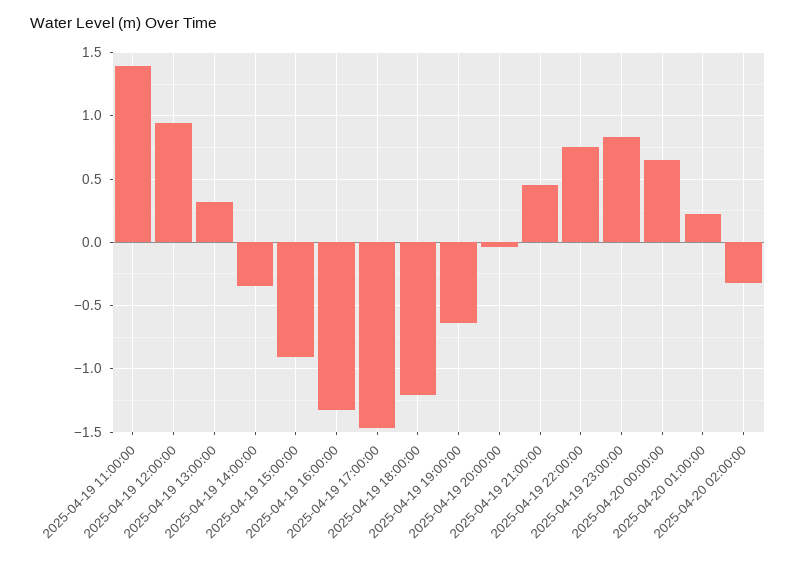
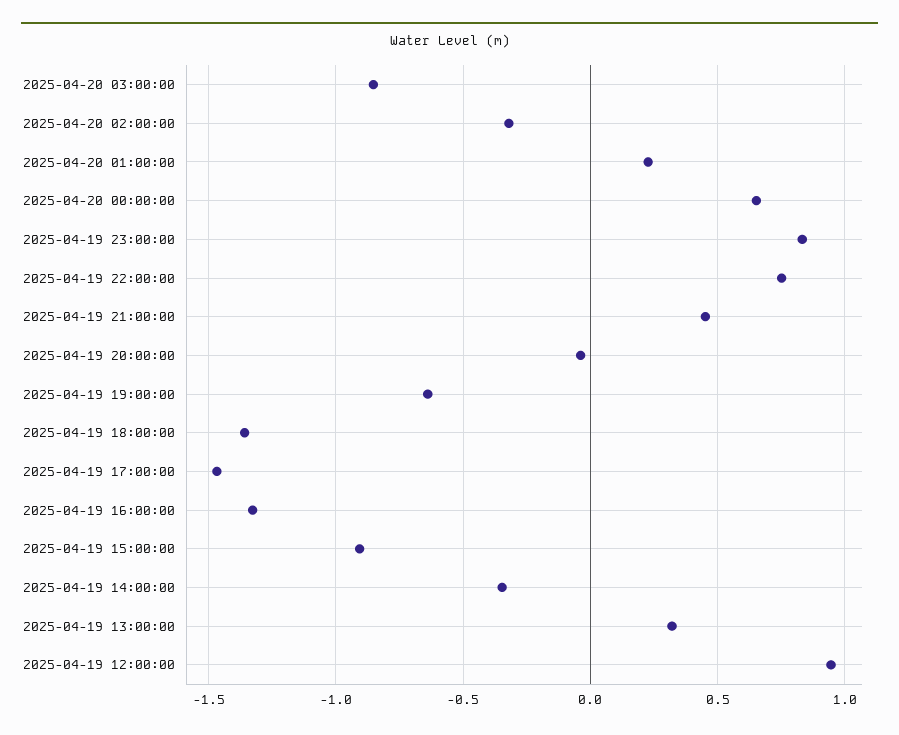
2025-04-19 11:00:00: 1.4 -> none
2025-04-19 18:00:00: -1.2 -> -1.35
2025-04-20 03:00:00: none -> -0.85

